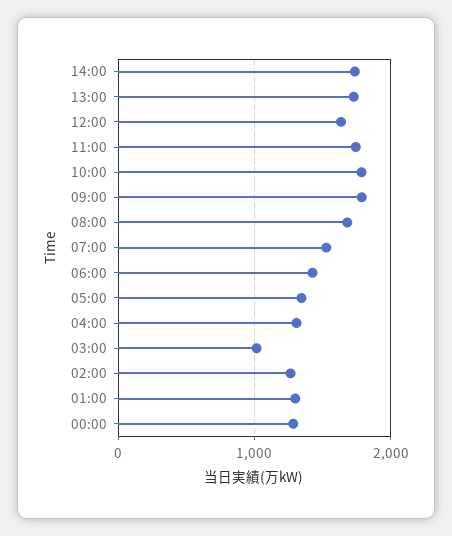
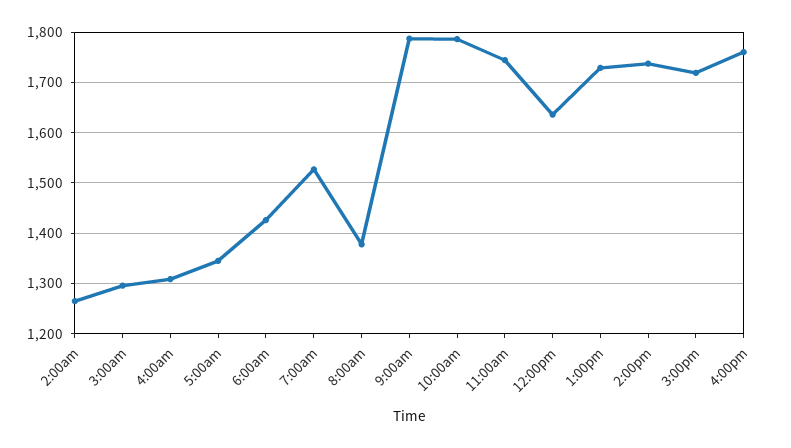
08:00: 1700 -> 1380
03:00: 1000 -> 1300
01:00: 1300 -> none
00:00: 1300 -> none
3:00pm: none -> 1720
4:00pm: none -> 1760

